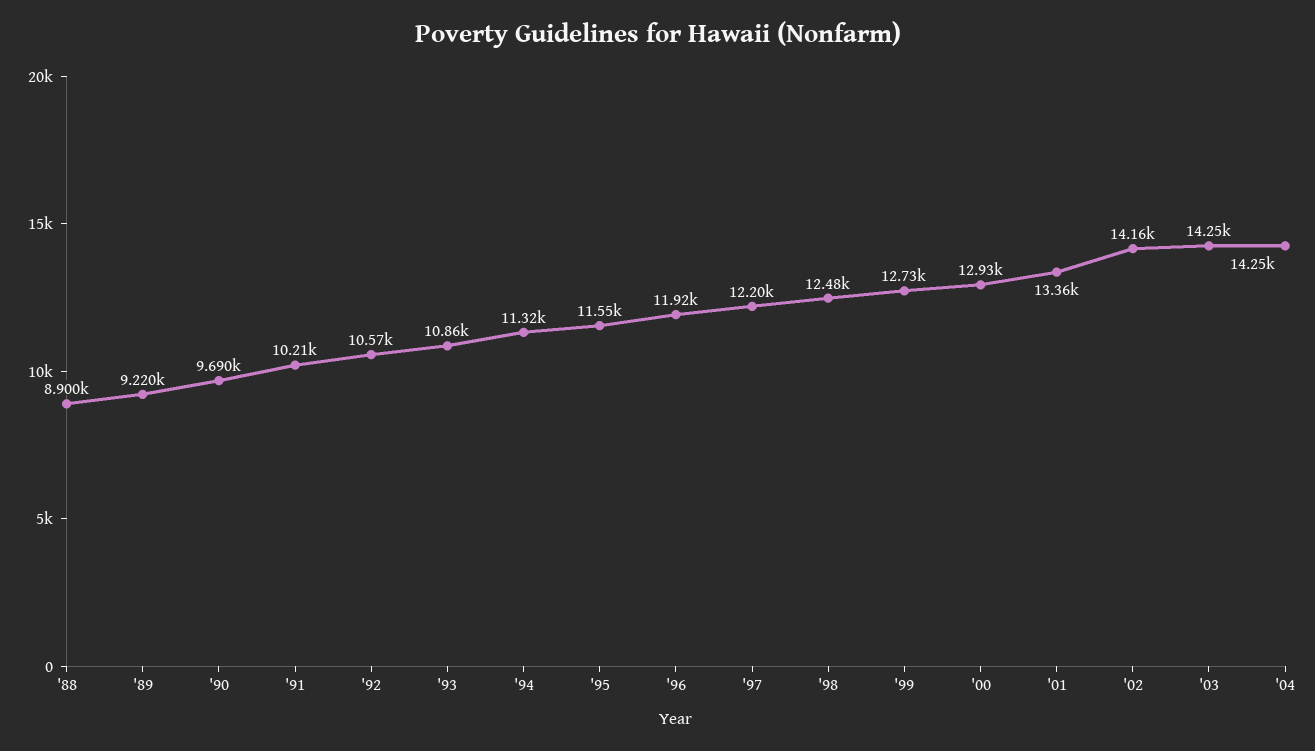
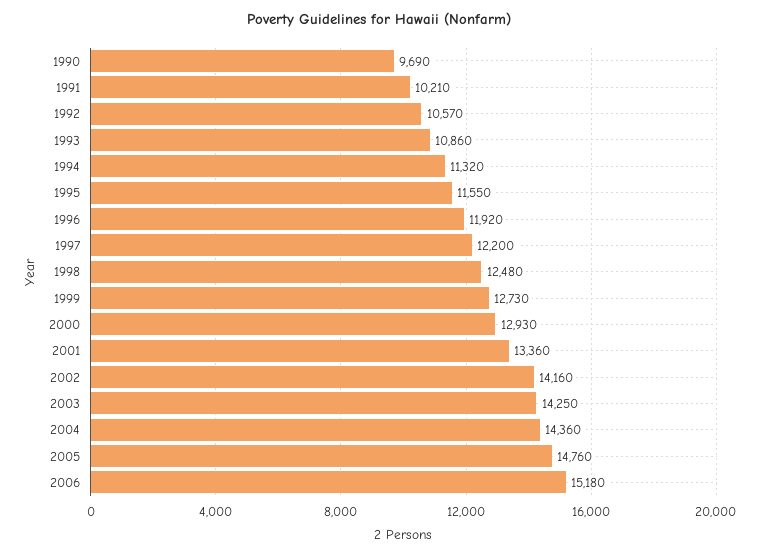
'88: 8900 -> none
'89: 9220 -> none
'04: 14250 -> 14360
2005: none -> 14760
2006: none -> 15180

